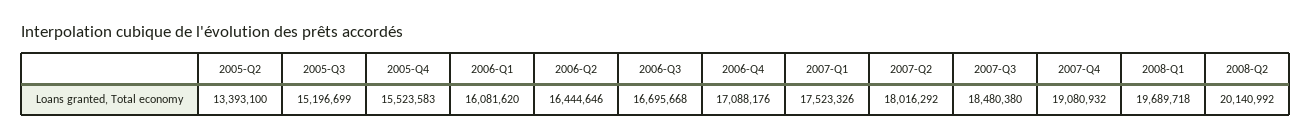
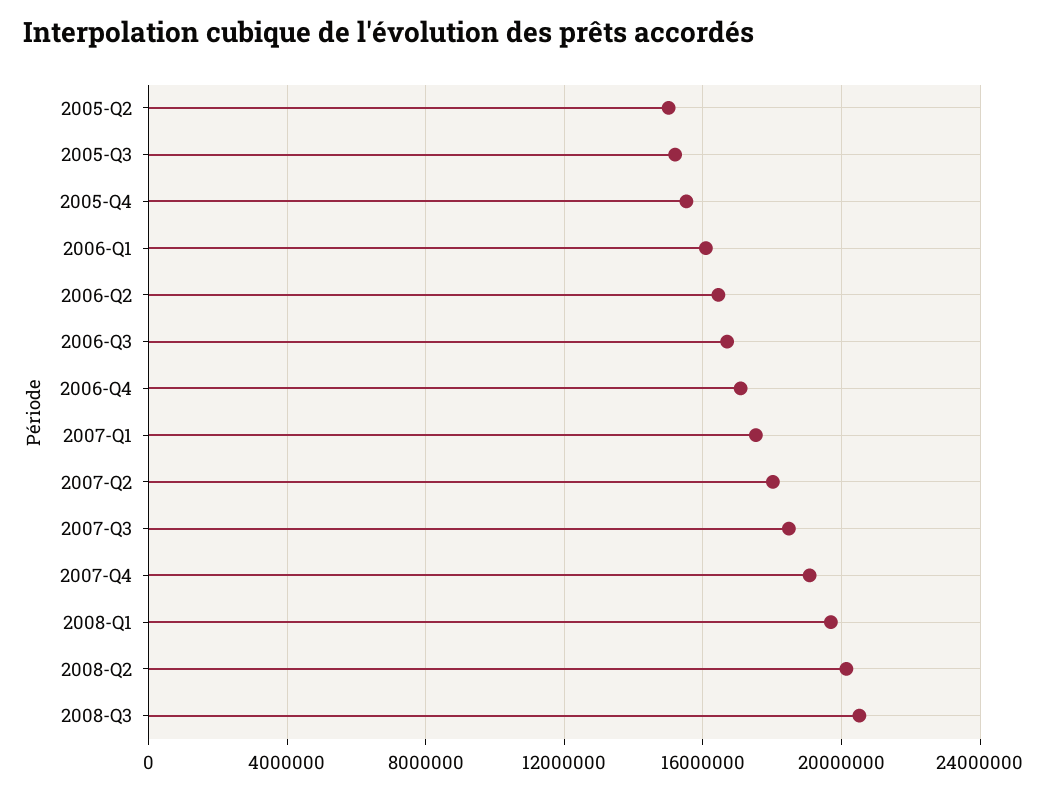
2005-Q2: 13393100 -> 15000000
2008-Q3: none -> 20500000

